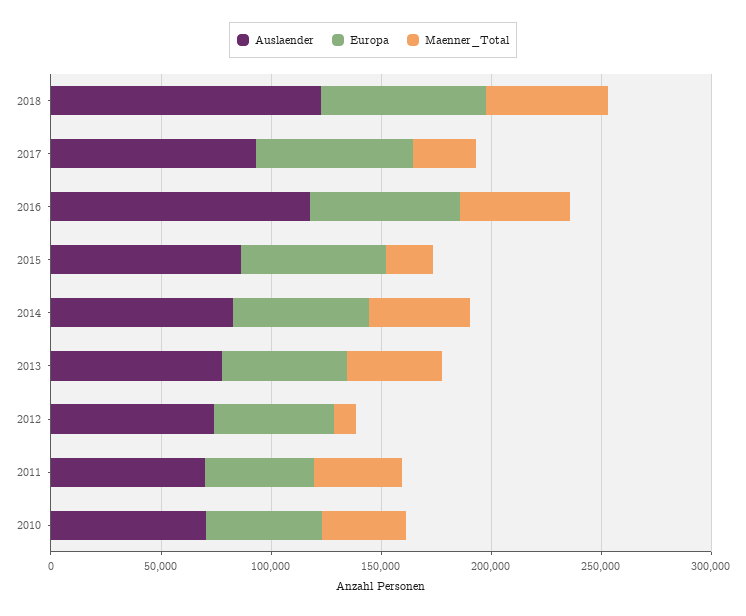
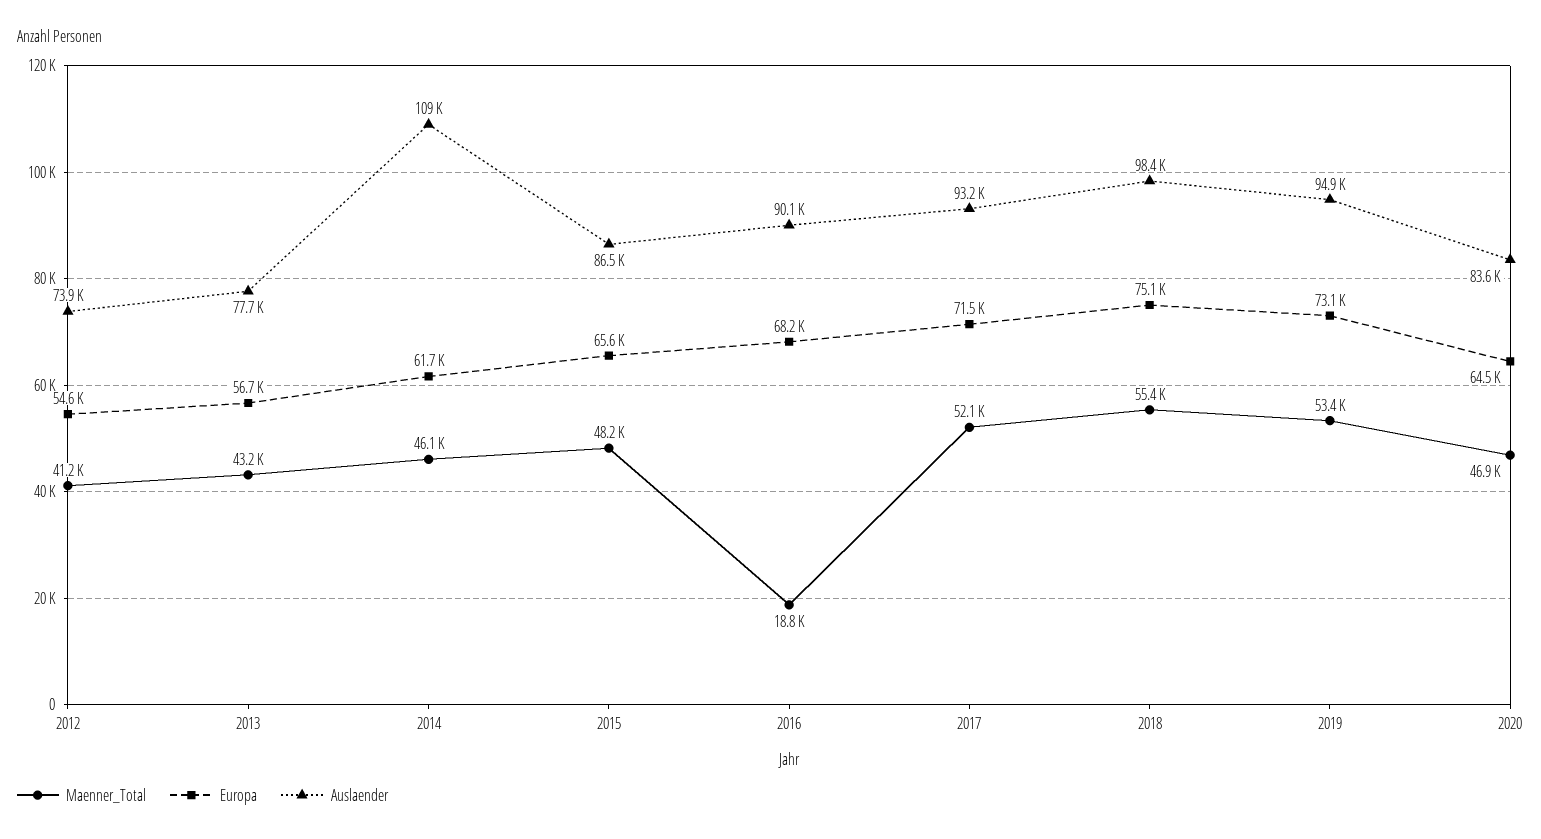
Auslaender, 2018: 120000 -> 98400
Maenner_Total, 2017: 30000 -> 52100
Auslaender, 2016: 120000 -> 90100
Maenner_Total, 2016: 50000 -> 18800
Maenner_Total, 2015: 20000 -> 48200
Auslaender, 2014: 80000 -> 109000
Maenner_Total, 2012: 10000 -> 41200
Auslaender, 2011: 70000 -> none
Europa, 2011: 50000 -> none
Maenner_Total, 2011: 40000 -> none
Auslaender, 2010: 70000 -> none
Europa, 2010: 50000 -> none
Maenner_Total, 2010: 40000 -> none
Maenner_Total, 2019: none -> 53400
Europa, 2019: none -> 73100
Auslaender, 2019: none -> 94900
Maenner_Total, 2020: none -> 46900
Europa, 2020: none -> 64500
Auslaender, 2020: none -> 83600

